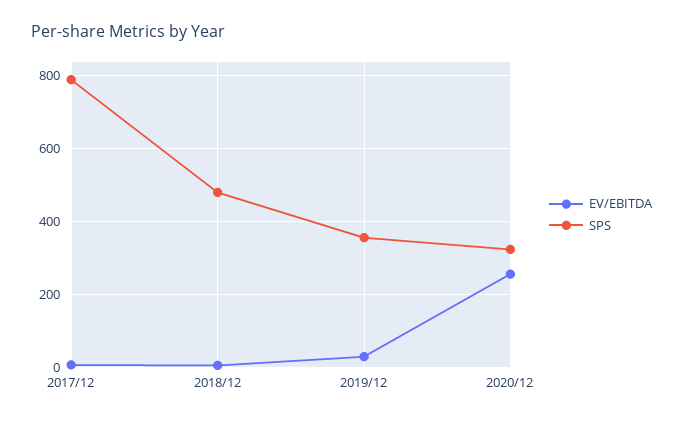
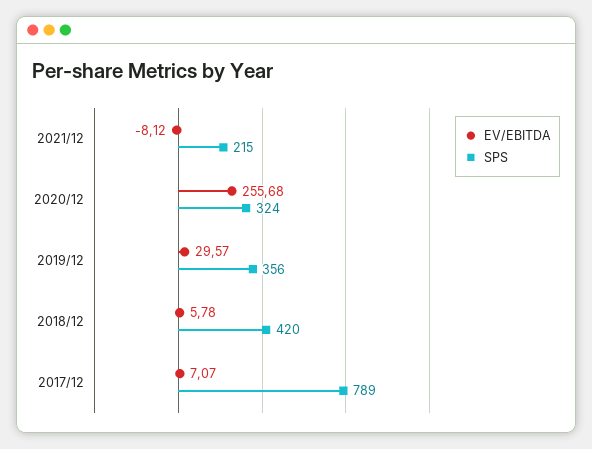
SPS, 2018/12: 480 -> 420
EV/EBITDA, 2021/12: none -> -8.12
SPS, 2021/12: none -> 215

